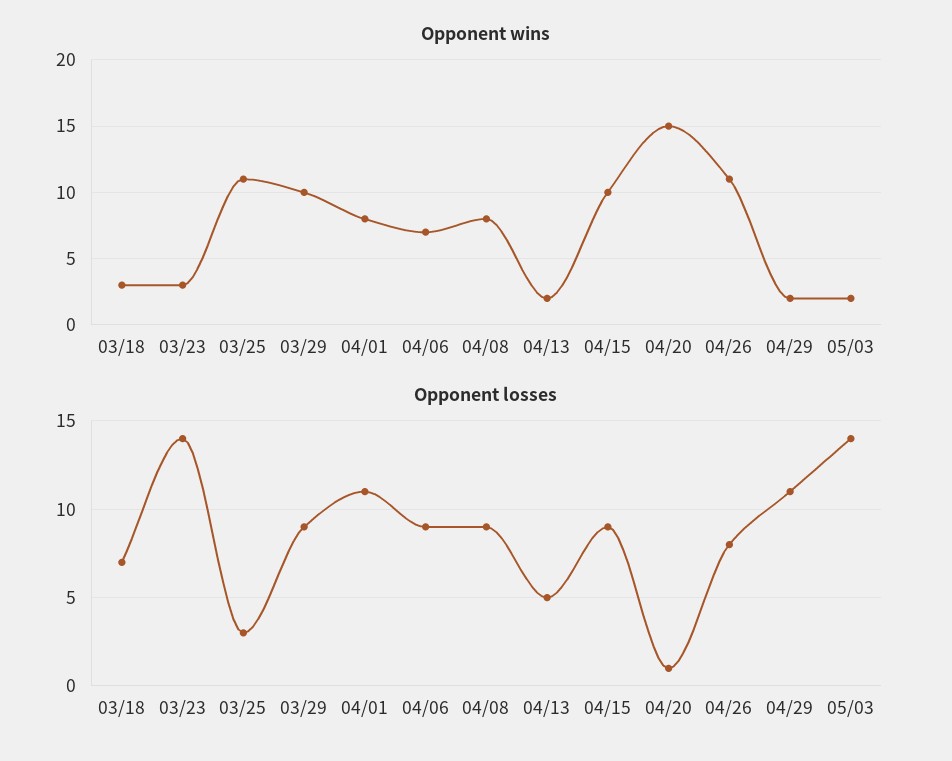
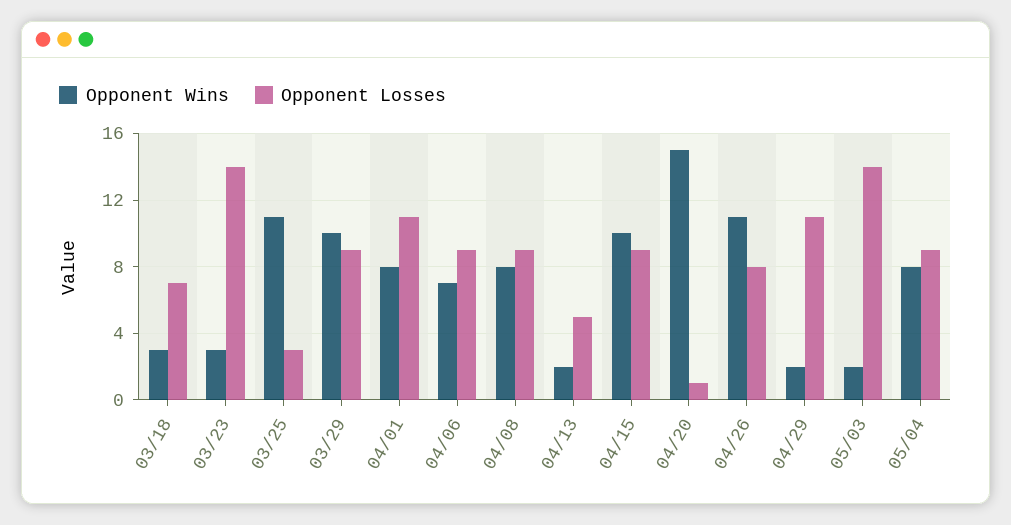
Opponent wins, 05/04: none -> 8
Opponent losses, 05/04: none -> 9

